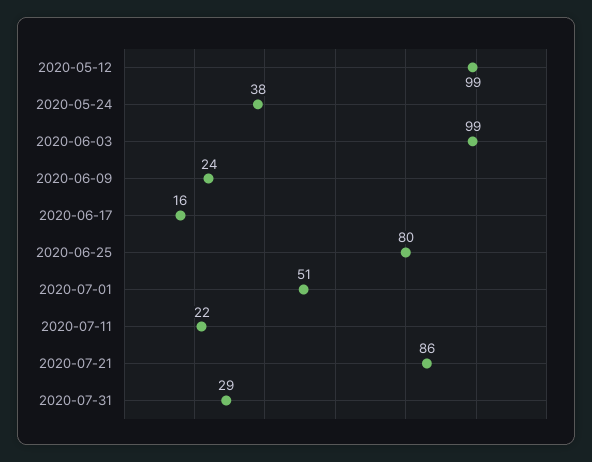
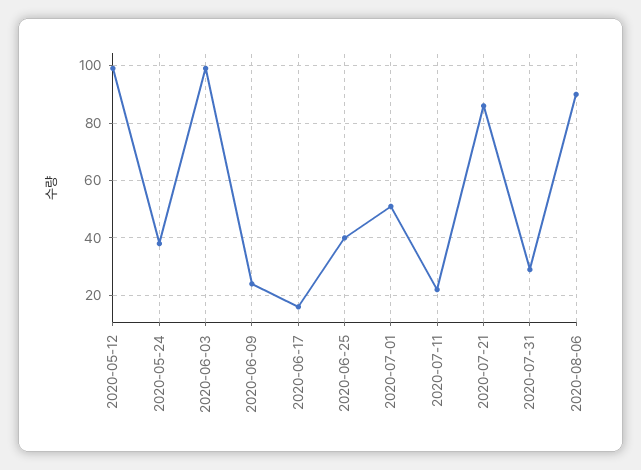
2020-06-25: 80 -> 40
2020-08-06: none -> 90

